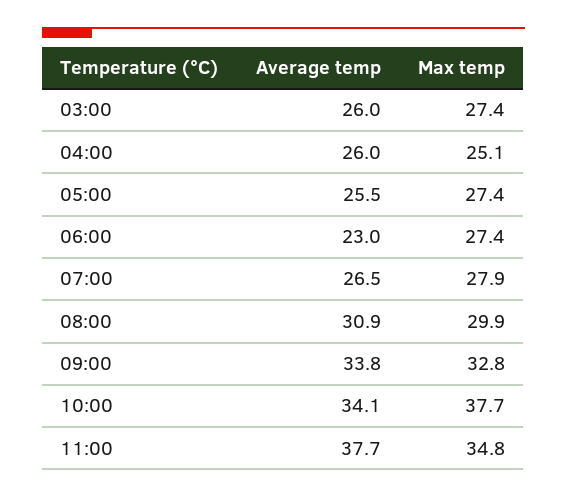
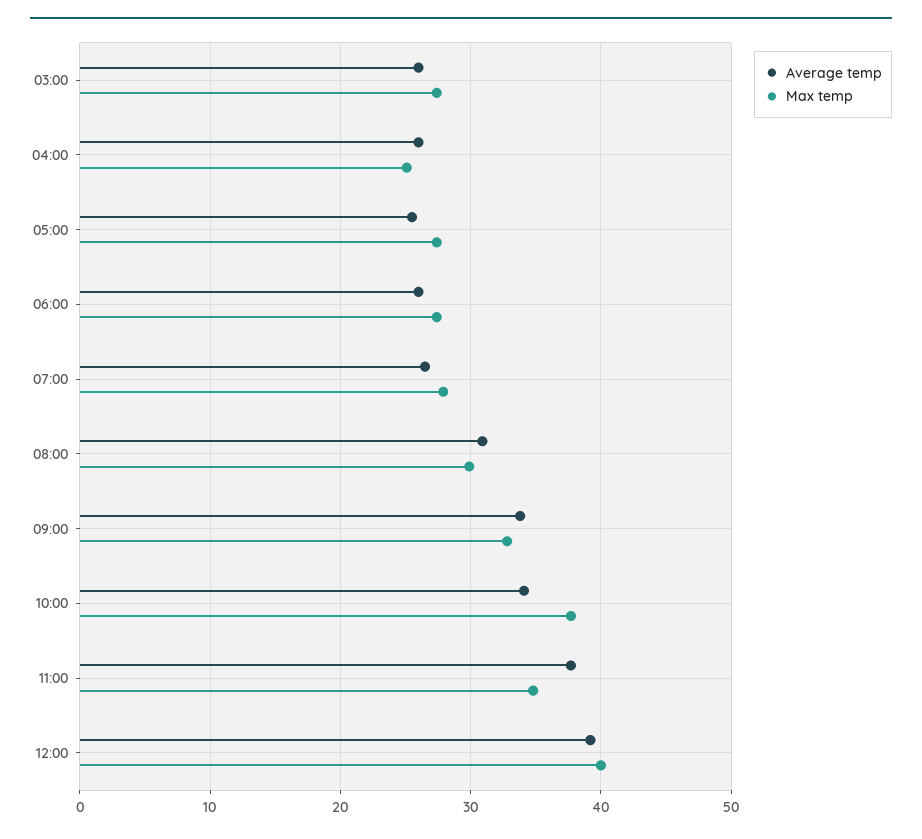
Average temp, 06:00: 23 -> 26
Average temp, 12:00: none -> 39
Max temp, 12:00: none -> 40

